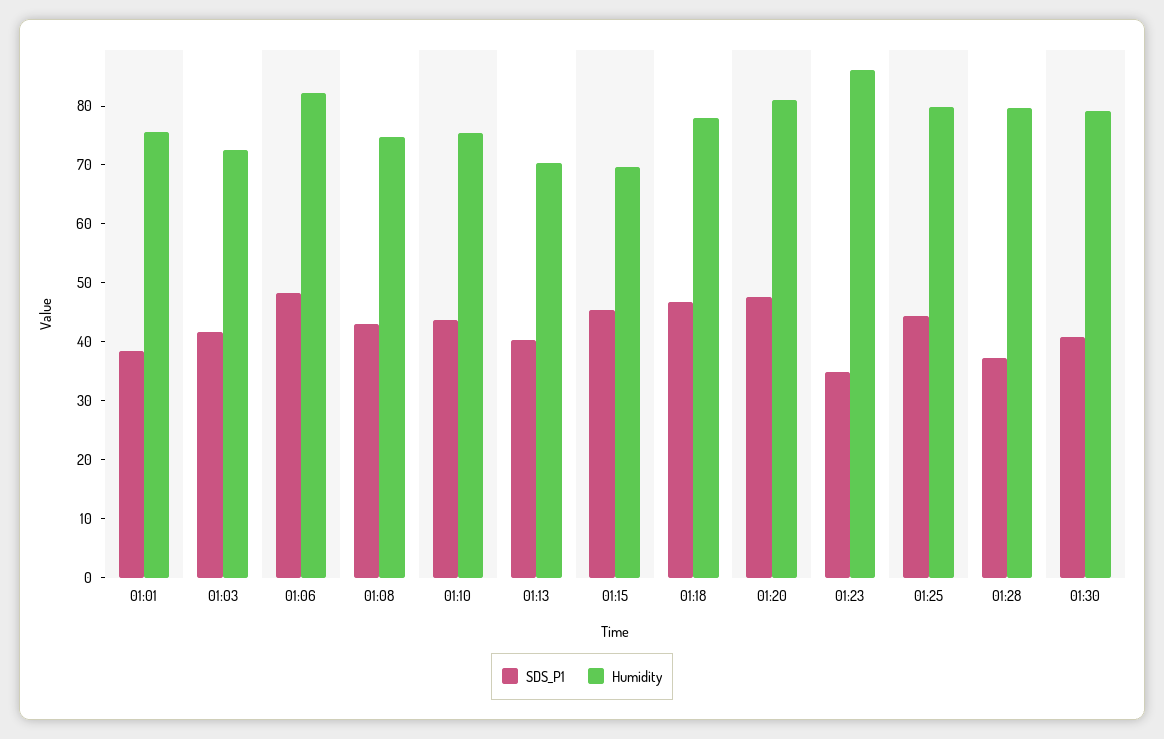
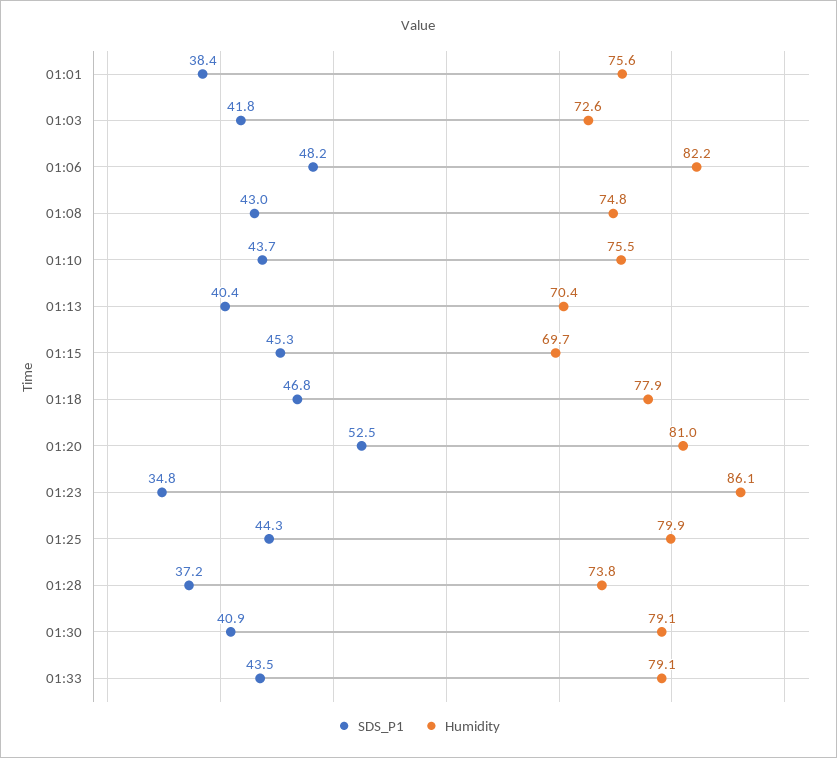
SDS_P1, 01:20: 48 -> 52.5
Humidity, 01:28: 80 -> 73.8
SDS_P1, 01:33: none -> 43.5
Humidity, 01:33: none -> 79.1

